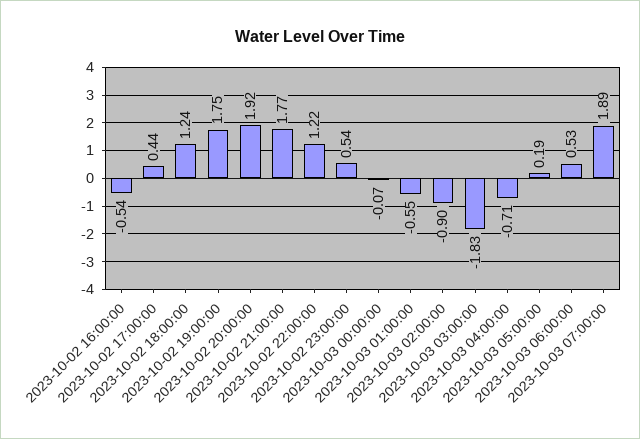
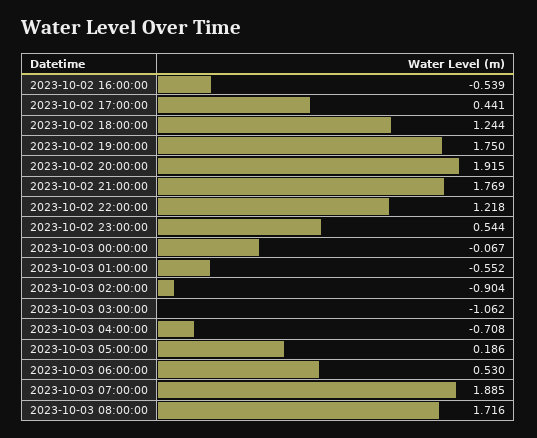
2023-10-03 03:00:00: -1.83 -> -1.062
2023-10-03 08:00:00: none -> 1.716

